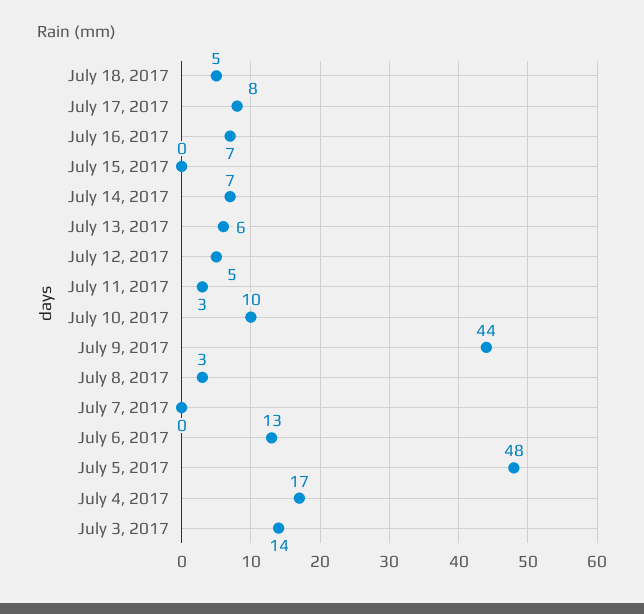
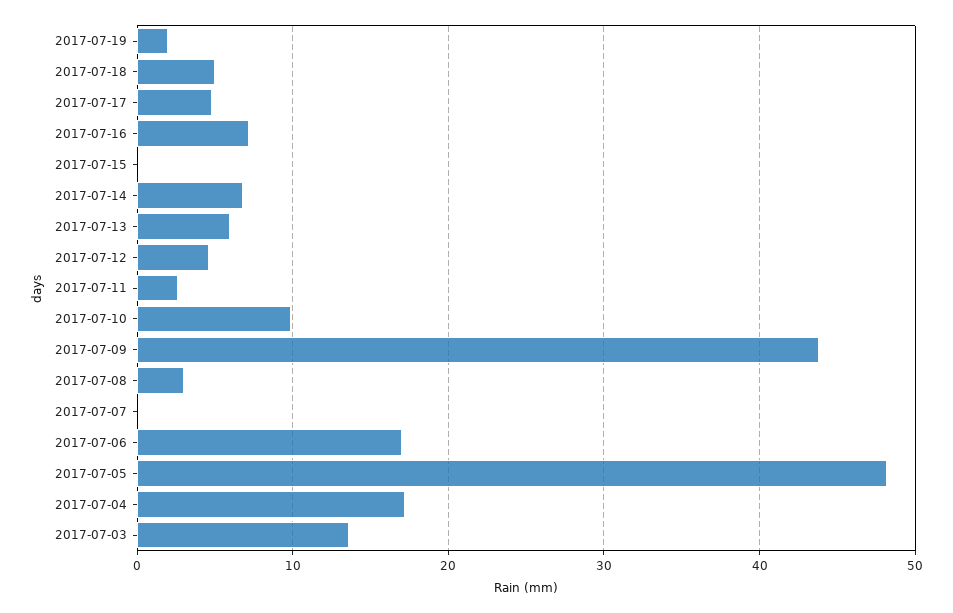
July 17, 2017: 8 -> 5
July 6, 2017: 13 -> 17
2017-07-19: none -> 2

